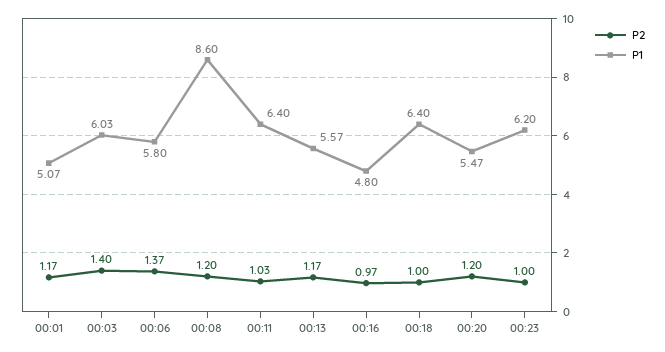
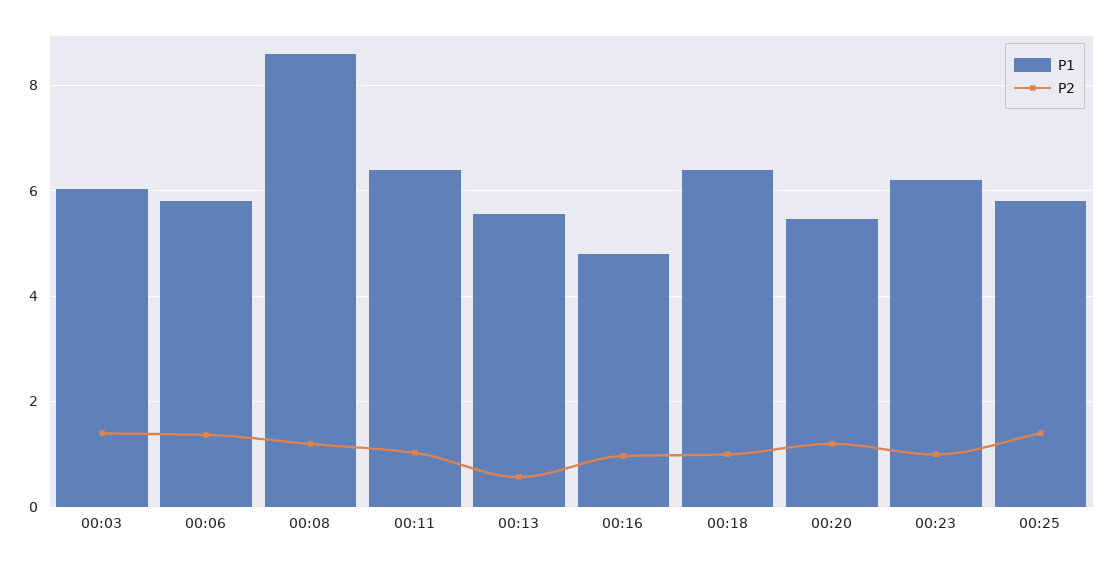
P2, 00:01: 1.17 -> none
P1, 00:01: 5.07 -> none
P2, 00:13: 1.17 -> 0.6
P1, 00:25: none -> 5.8
P2, 00:25: none -> 1.4

